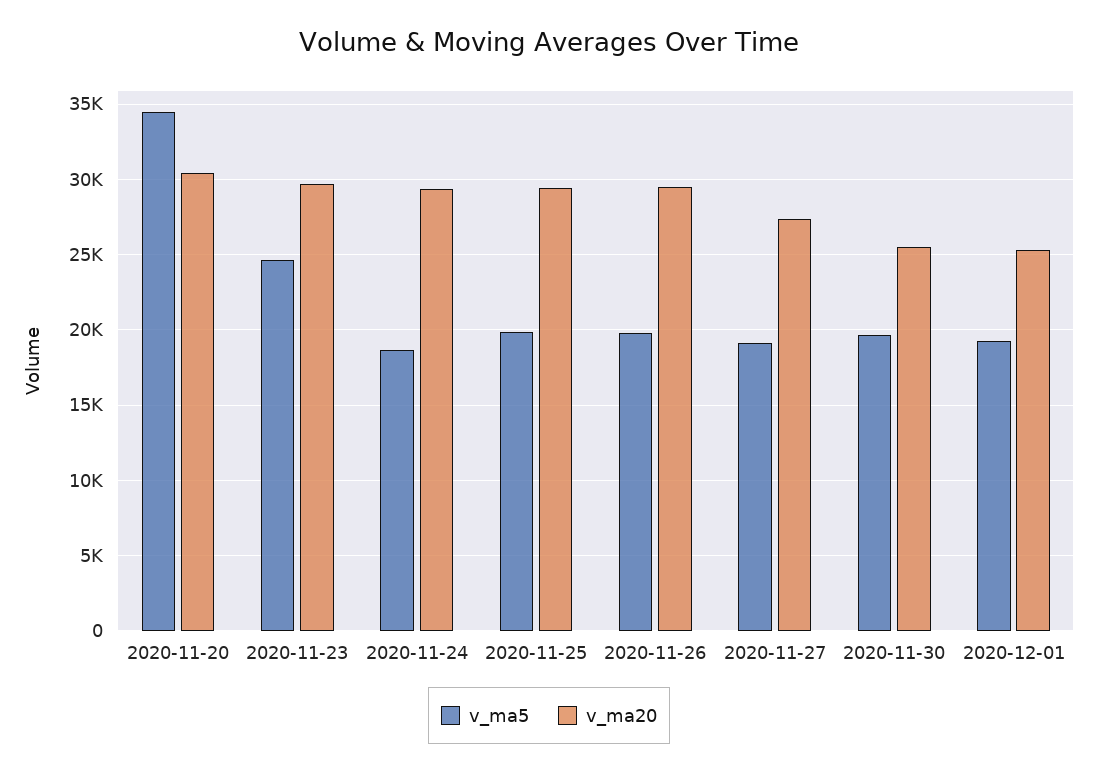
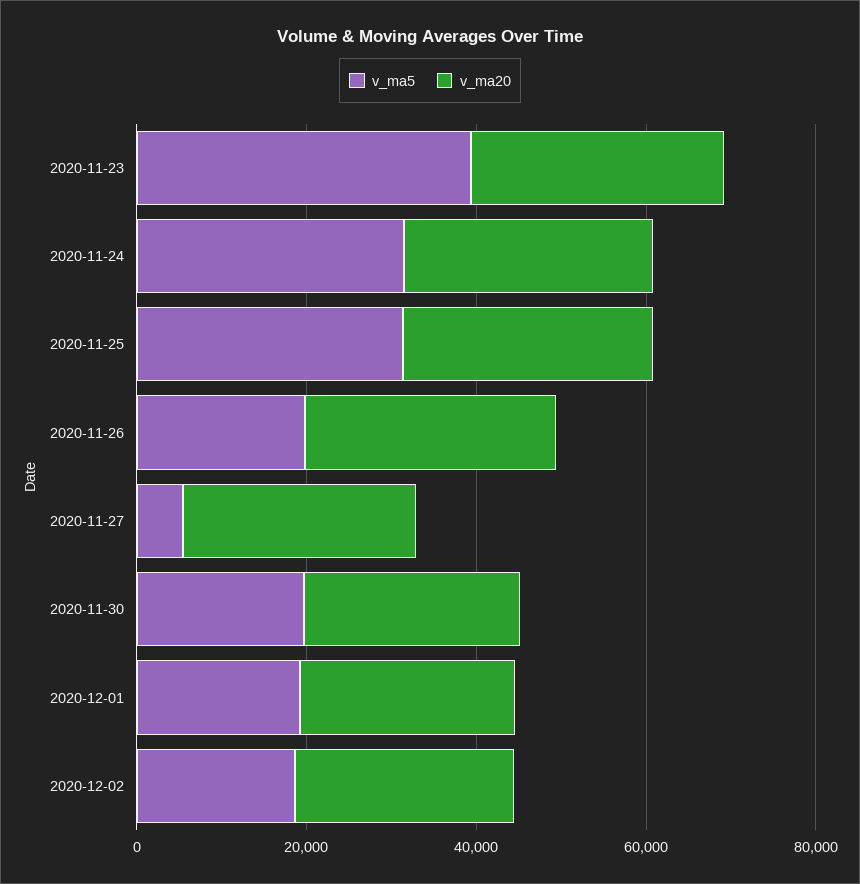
v_ma5, 2020-11-20: 34500 -> none
v_ma20, 2020-11-20: 30500 -> none
v_ma5, 2020-11-23: 24500 -> 40000
v_ma5, 2020-11-24: 18500 -> 30000
v_ma5, 2020-11-25: 20000 -> 30000
v_ma5, 2020-11-27: 19000 -> 5000
v_ma5, 2020-12-02: none -> 20000
v_ma20, 2020-12-02: none -> 25000

